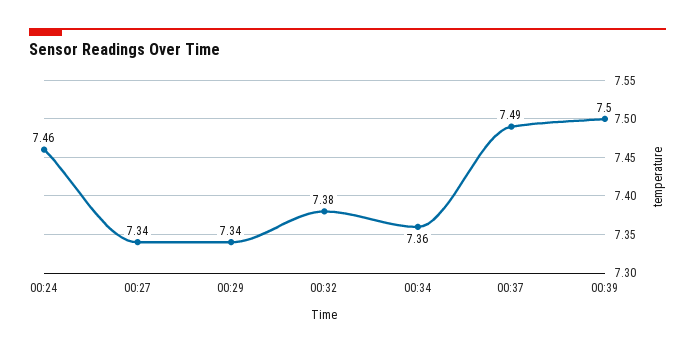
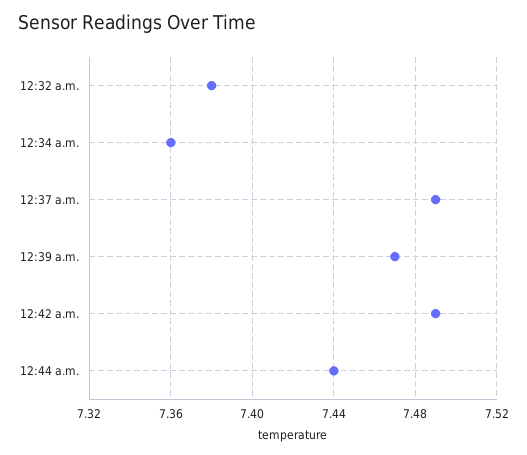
00:24: 7.46 -> none
00:27: 7.34 -> none
00:29: 7.34 -> none
00:39: 7.5 -> 7.47
12:42 a.m.: none -> 7.49
12:44 a.m.: none -> 7.44

